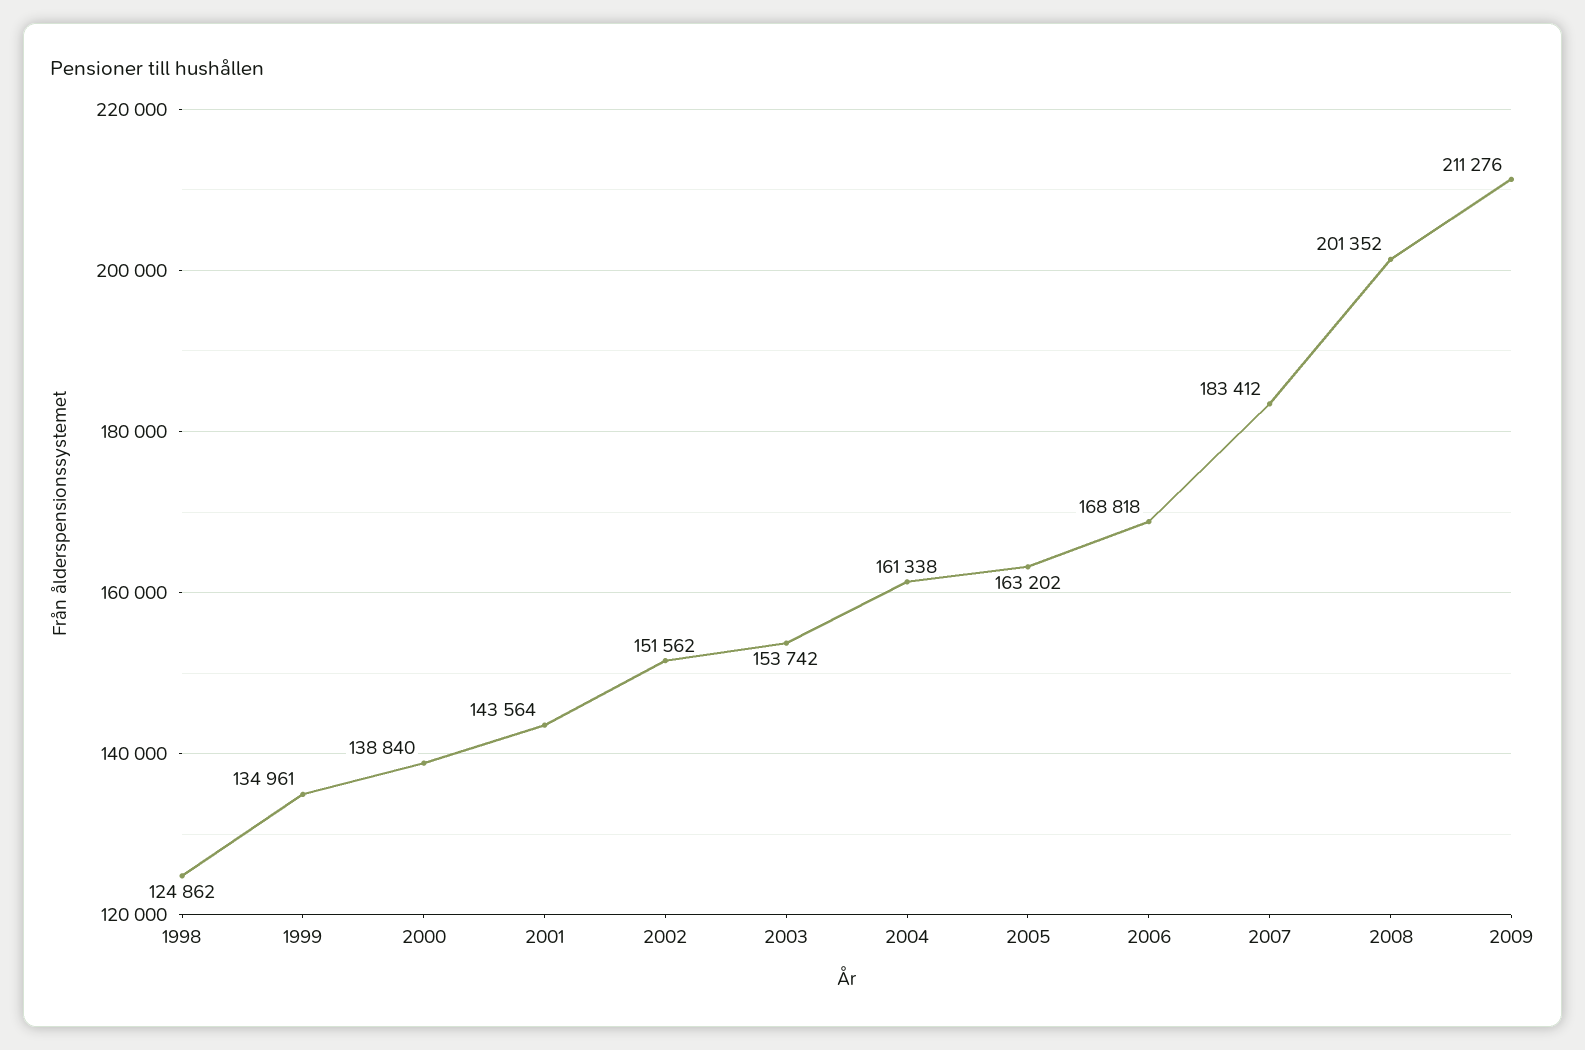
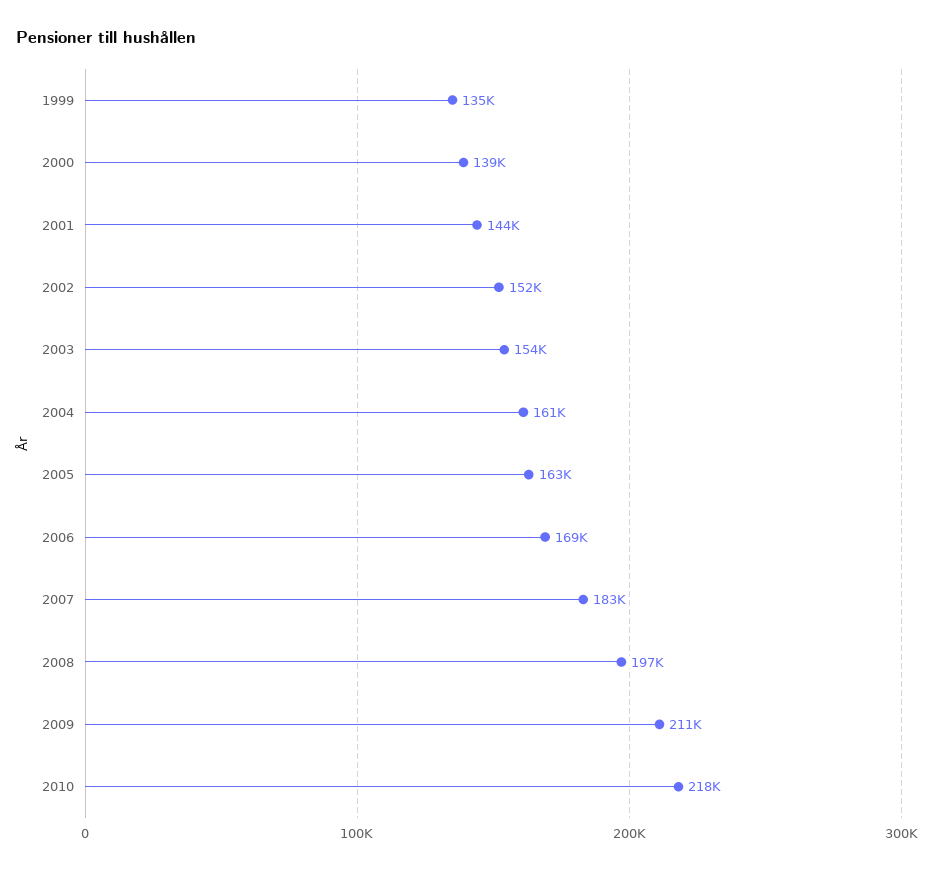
1998: 124862 -> none
2008: 201352 -> 197000
2010: none -> 218000

